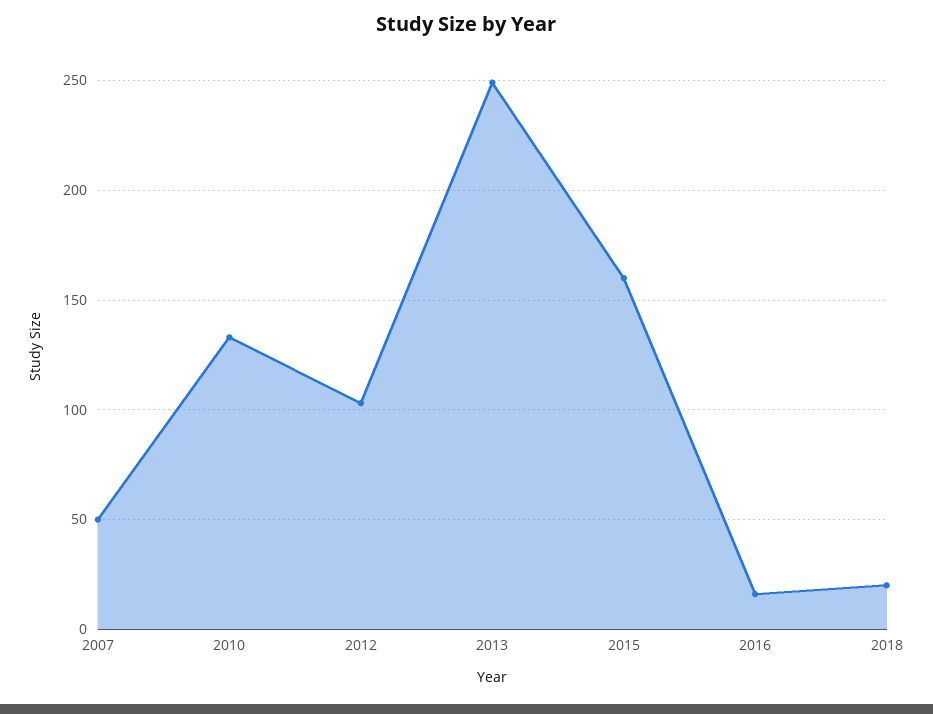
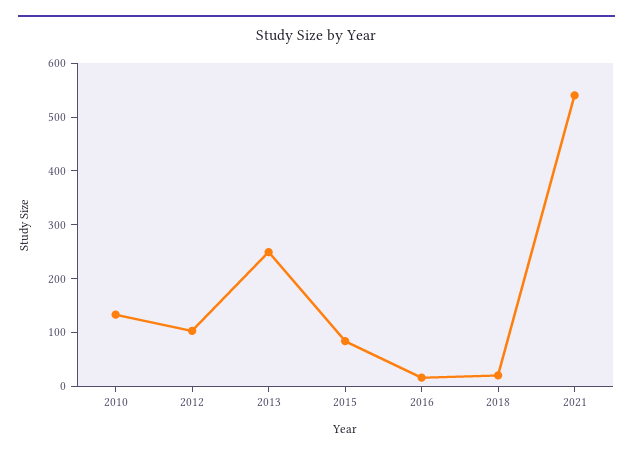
2007: 50 -> none
2015: 160 -> 80
2021: none -> 540

